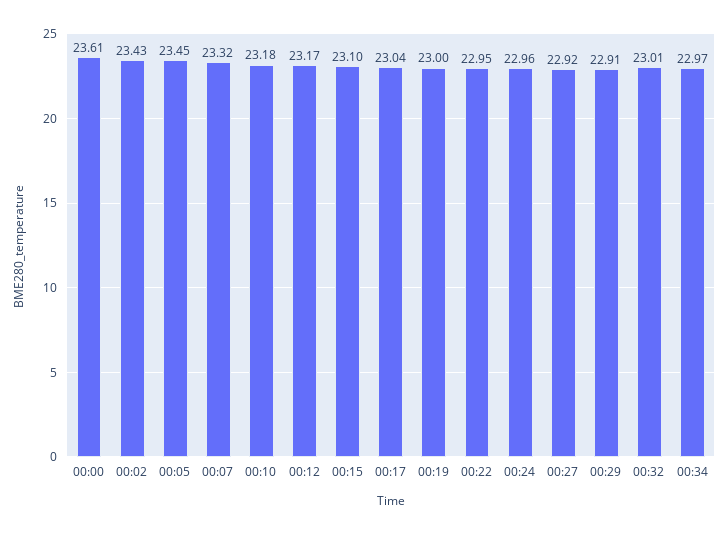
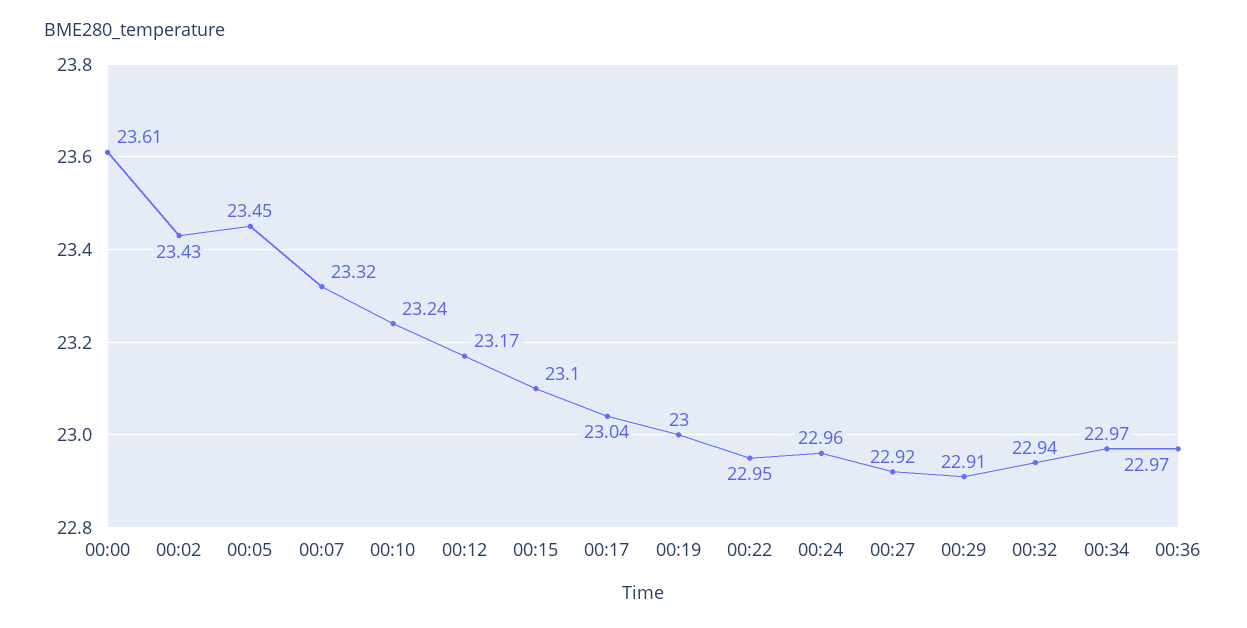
00:10: 23.18 -> 23.24
00:32: 23.01 -> 22.94
00:36: none -> 22.97

